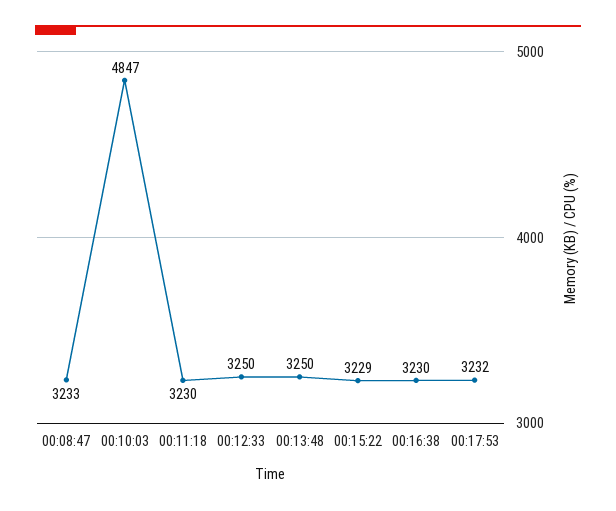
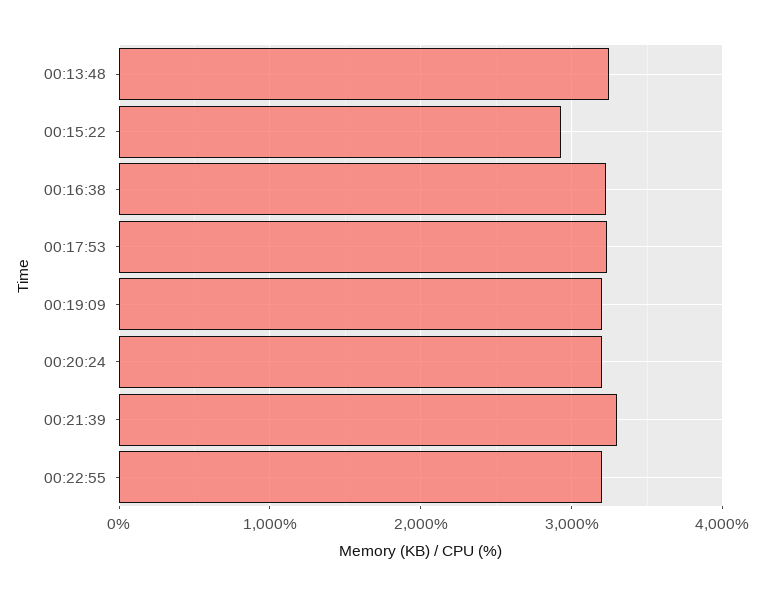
00:08:47: 3233 -> none
00:10:03: 4847 -> none
00:11:18: 3230 -> none
00:12:33: 3250 -> none
00:15:22: 3229 -> 2900
00:19:09: none -> 3200
00:20:24: none -> 3200
00:21:39: none -> 3300
00:22:55: none -> 3200

